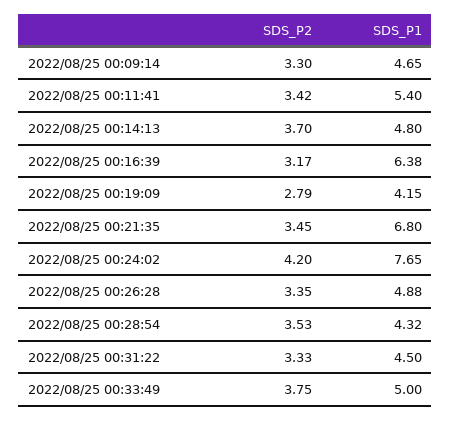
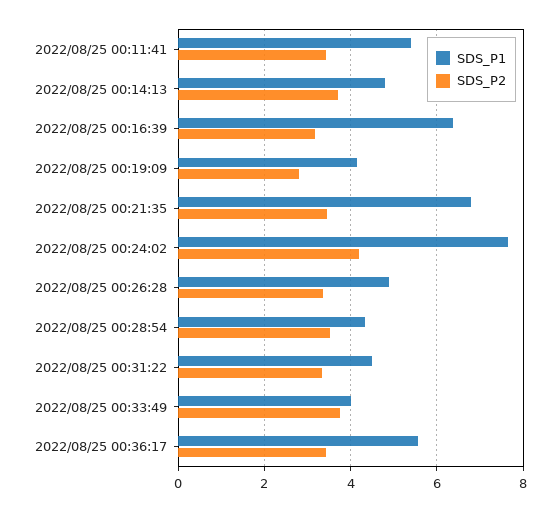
SDS_P2, 2022/08/25 00:09:14: 3.3 -> none
SDS_P1, 2022/08/25 00:09:14: 4.65 -> none
SDS_P1, 2022/08/25 00:33:49: 5 -> 4
SDS_P1, 2022/08/25 00:36:17: none -> 5.6
SDS_P2, 2022/08/25 00:36:17: none -> 3.4

